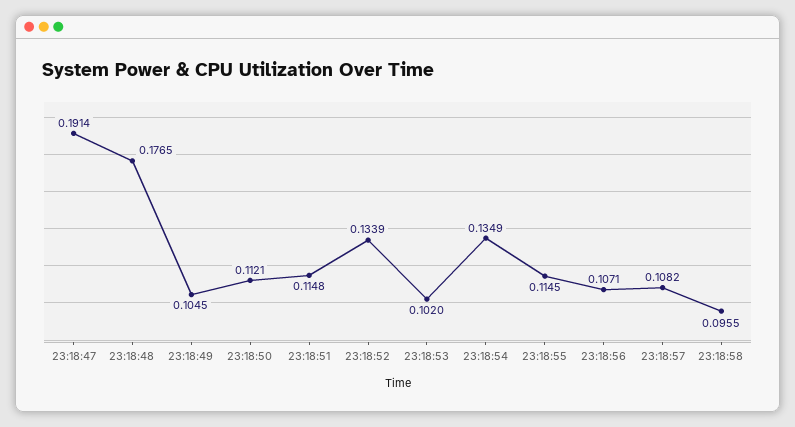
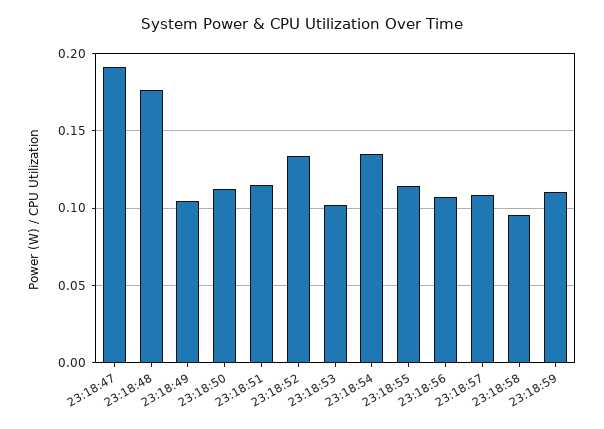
23:18:59: none -> 0.11

